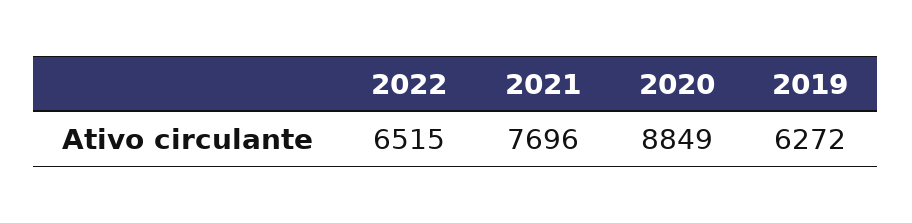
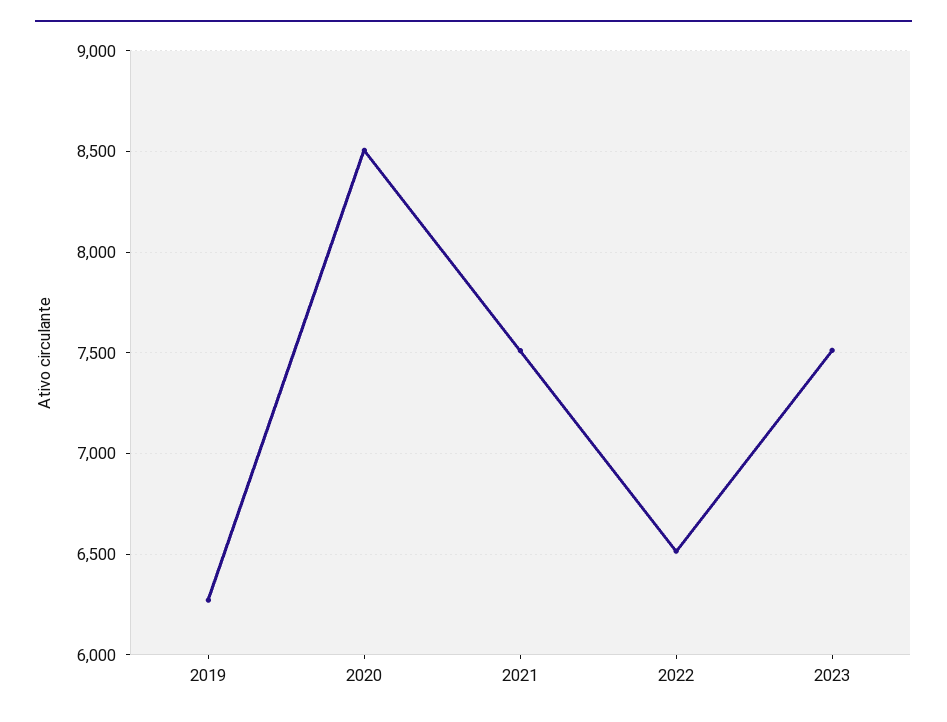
2021: 7696 -> 7500
2020: 8849 -> 8500
2023: none -> 7500

